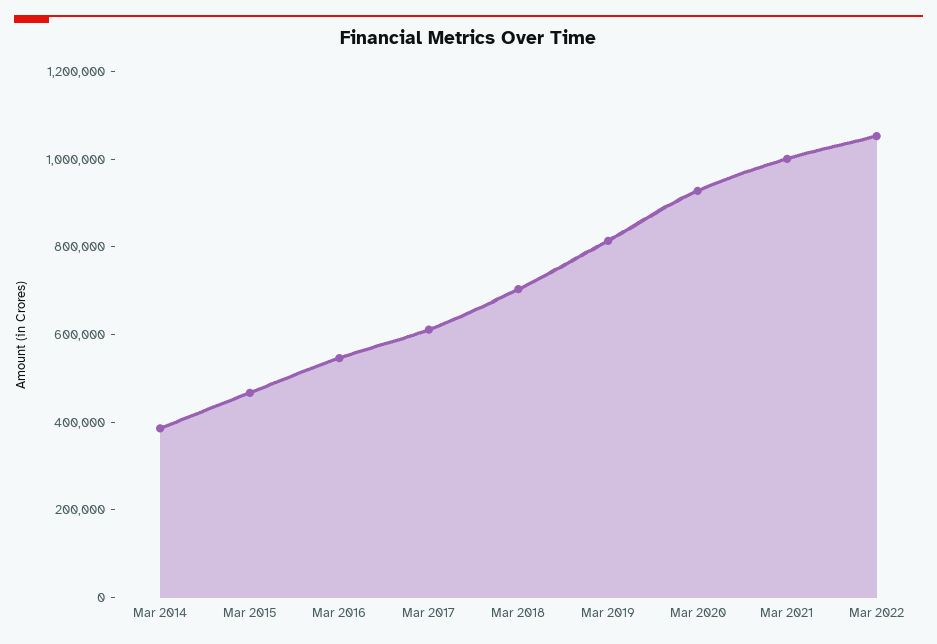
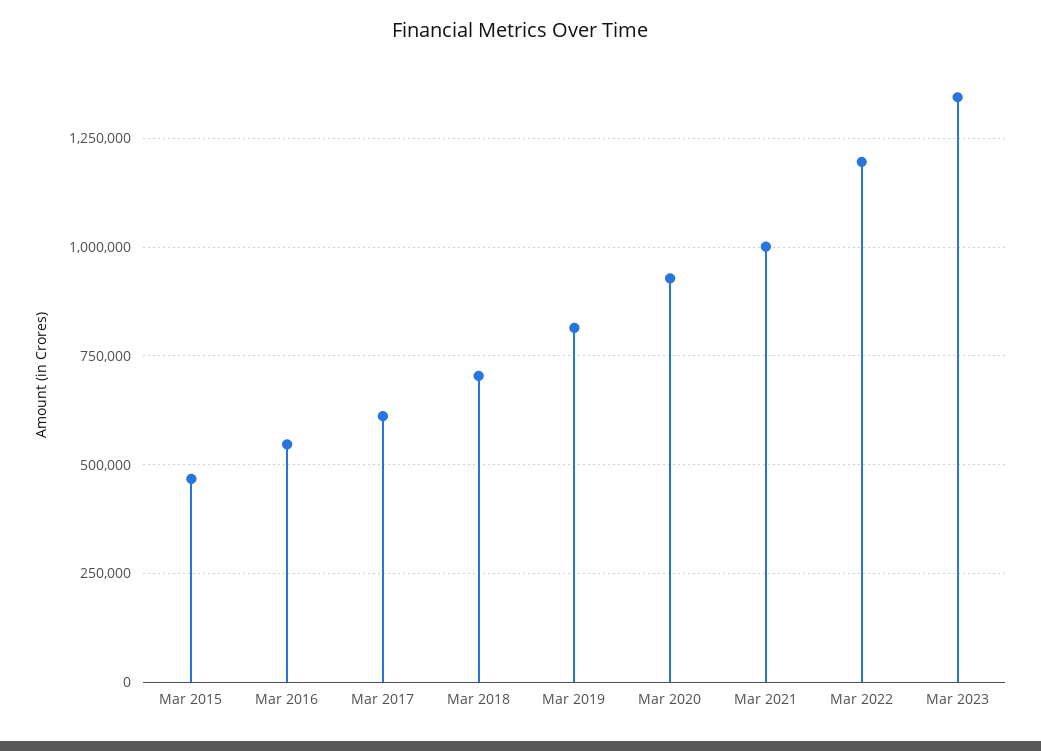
Mar 2014: 400000 -> none
Mar 2022: 1050000 -> 1200000
Mar 2023: none -> 1350000

